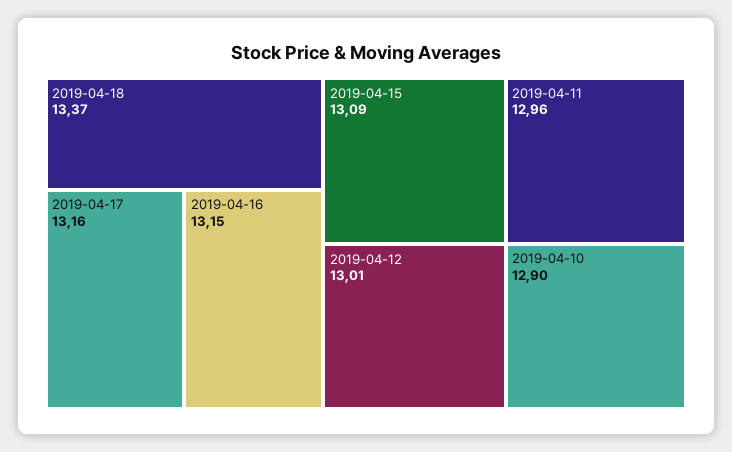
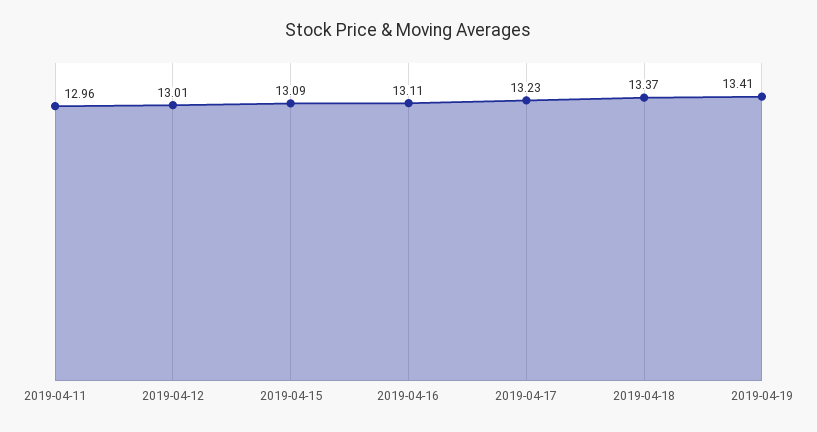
2019-04-17: 13.16 -> 13.23
2019-04-16: 13.15 -> 13.11
2019-04-10: 12.9 -> none
2019-04-19: none -> 13.41

